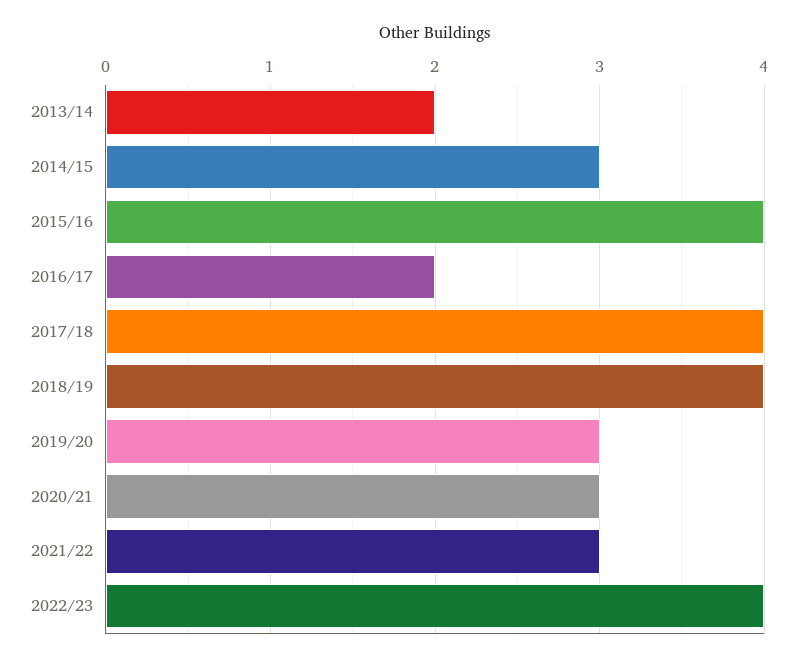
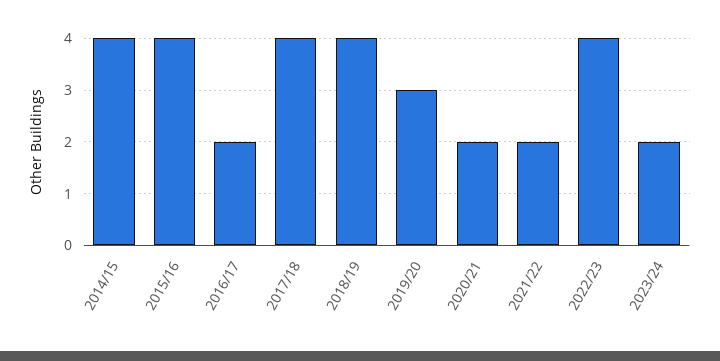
2013/14: 2 -> none
2014/15: 3 -> 4
2020/21: 3 -> 2
2021/22: 3 -> 2
2023/24: none -> 2

